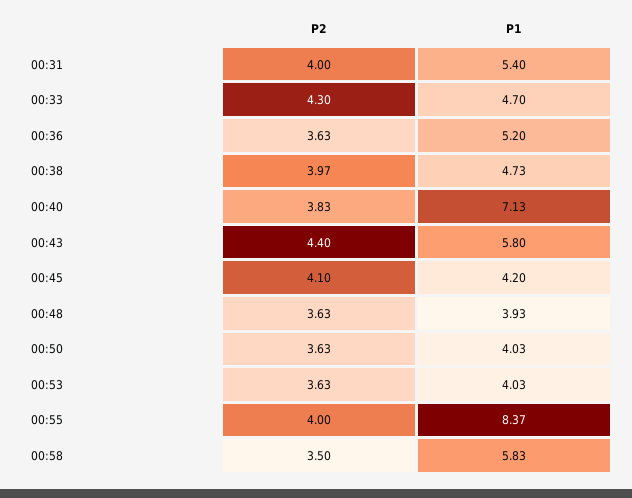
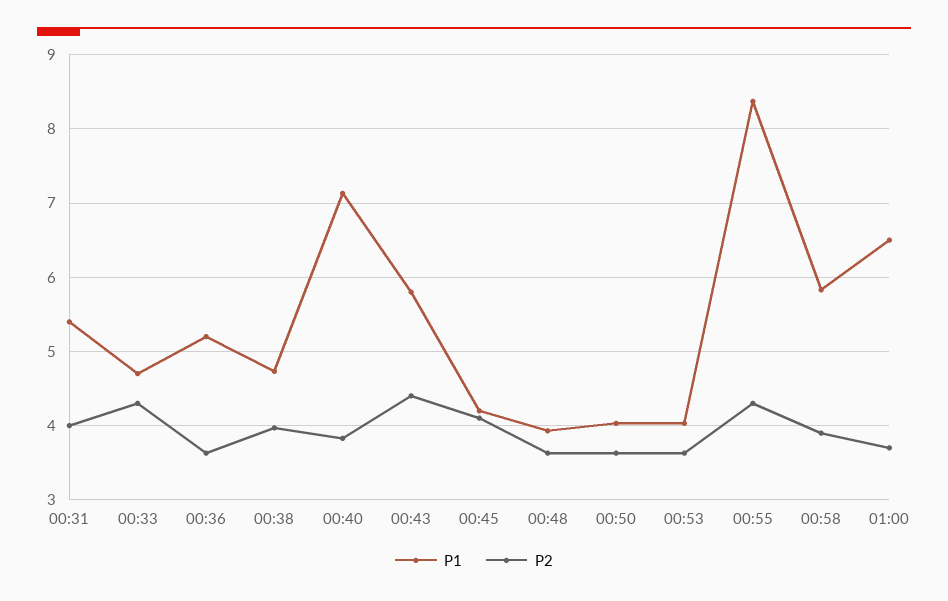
P2, 00:55: 4 -> 4.3
P2, 00:58: 3.5 -> 3.9
P1, 01:00: none -> 6.5
P2, 01:00: none -> 3.7

